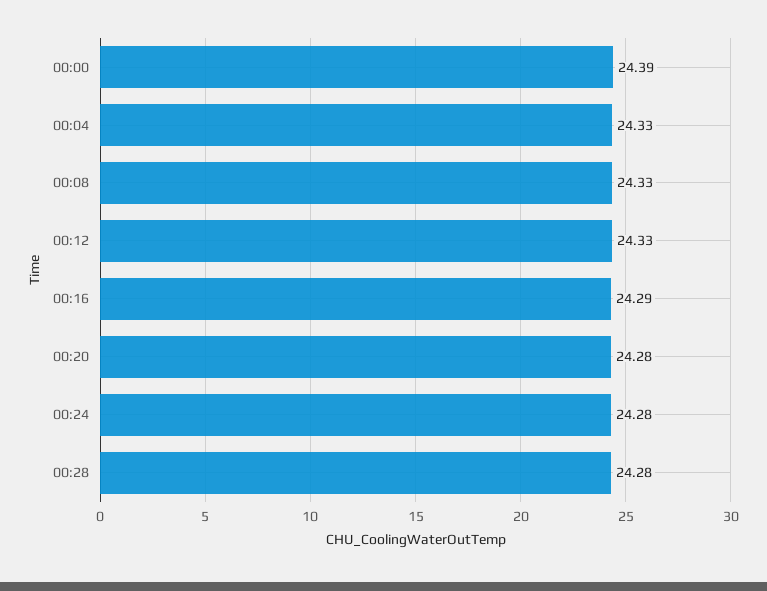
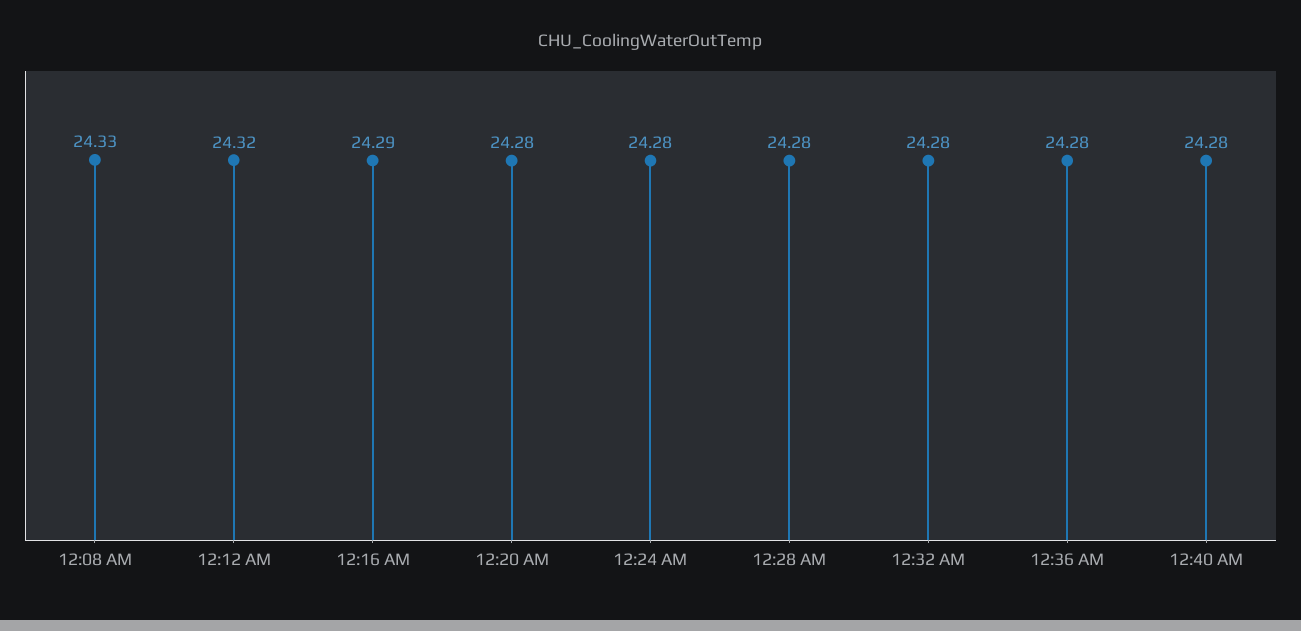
00:00: 24.39 -> none
00:04: 24.33 -> none
00:12: 24.33 -> 24.32
12:32 AM: none -> 24.28
12:36 AM: none -> 24.28
12:40 AM: none -> 24.28

